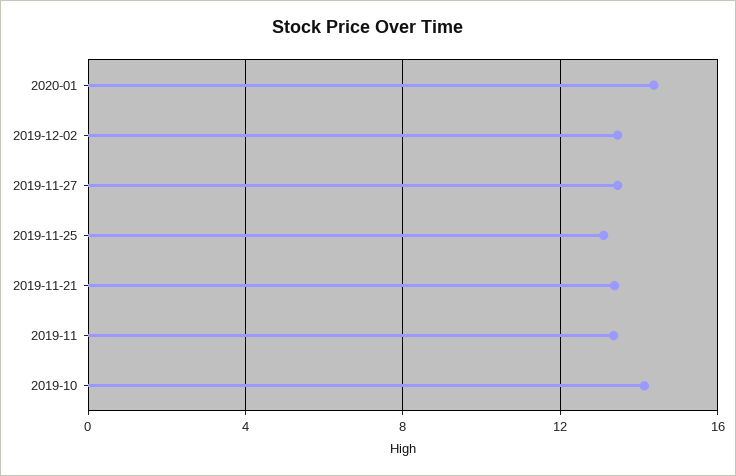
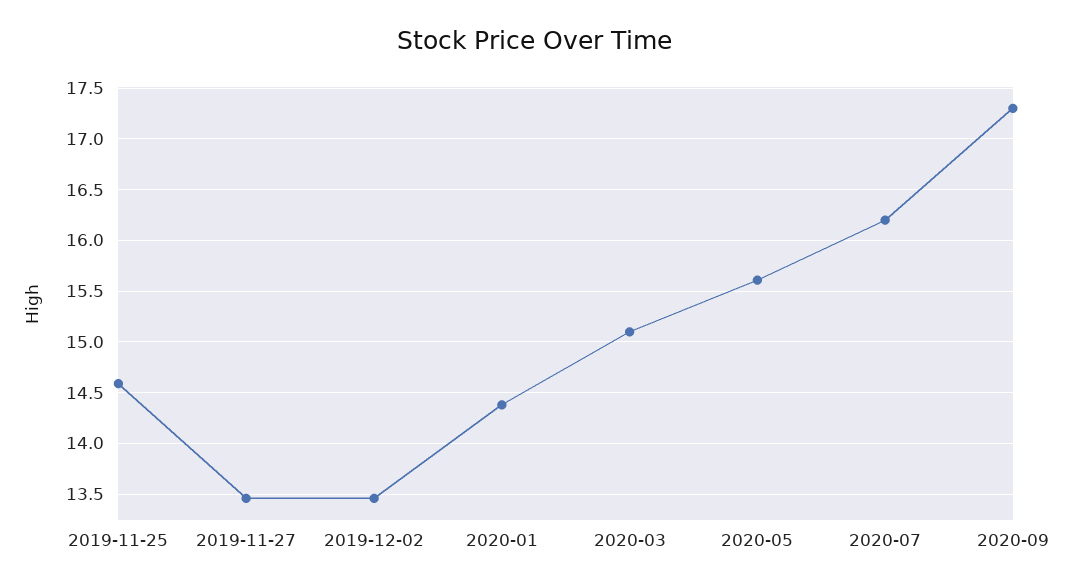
2019-11-25: 13 -> 14.6
2019-11-21: 13.5 -> none
2019-11: 13.5 -> none
2019-10: 14 -> none
2020-03: none -> 15.1
2020-05: none -> 15.6
2020-07: none -> 16.2
2020-09: none -> 17.3

